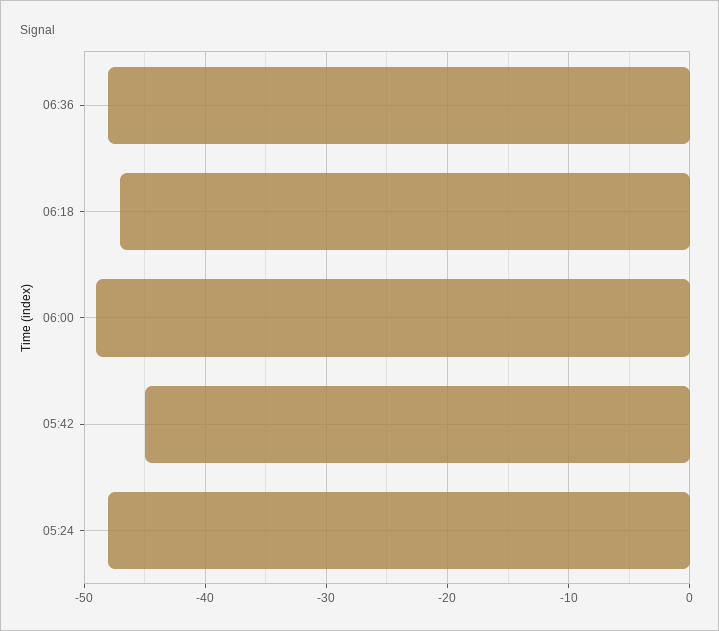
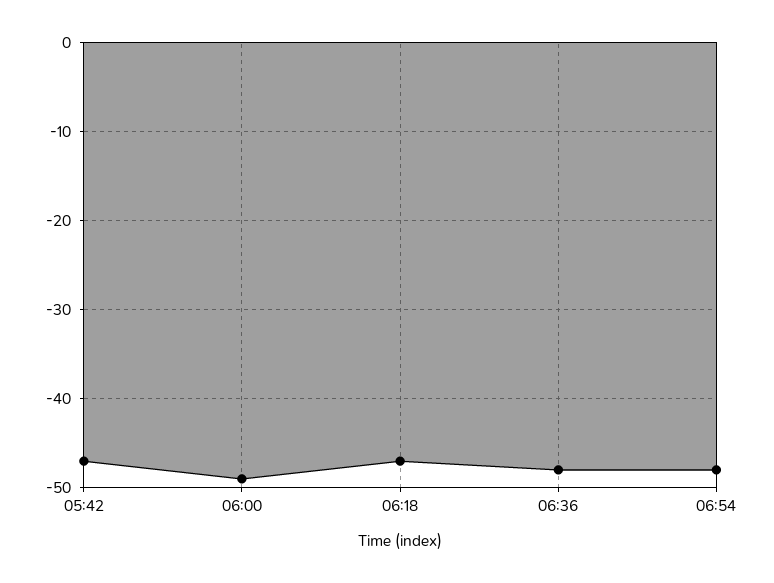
05:42: -45 -> -47
05:24: -48 -> none
06:54: none -> -48

